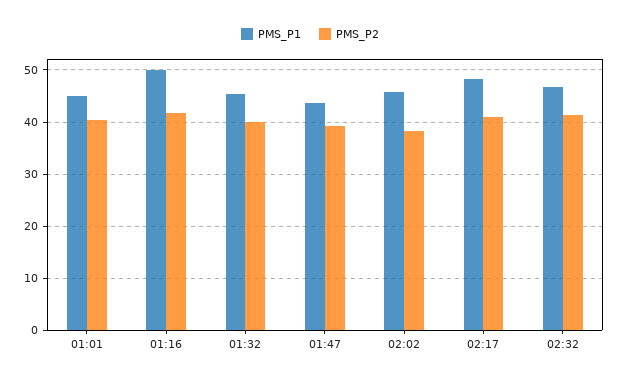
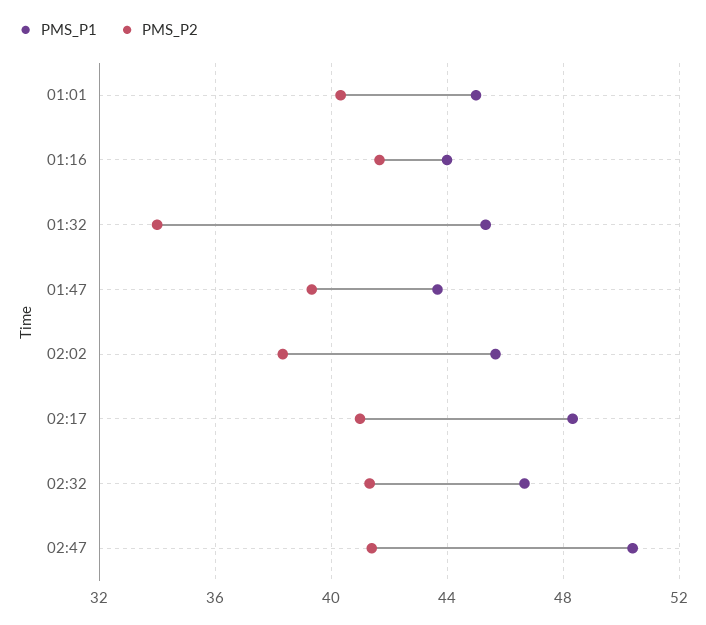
PMS_P1, 01:16: 50 -> 44
PMS_P2, 01:32: 40 -> 34
PMS_P1, 02:47: none -> 50.5
PMS_P2, 02:47: none -> 41.5

